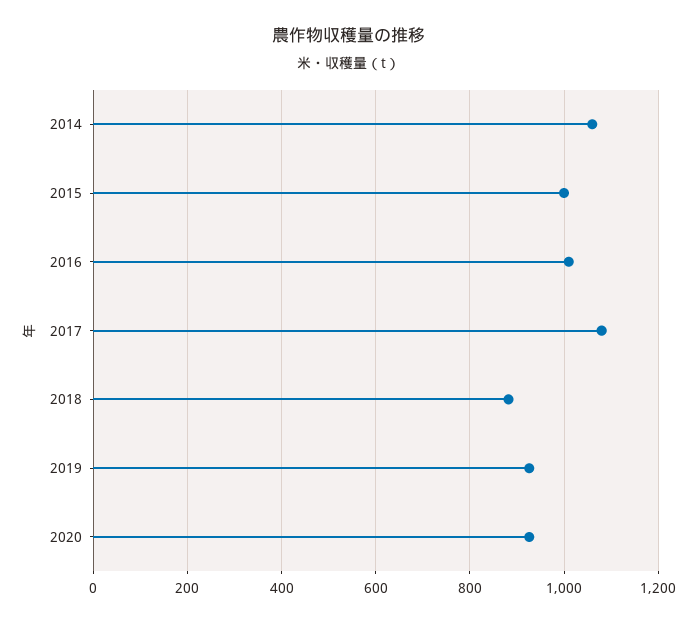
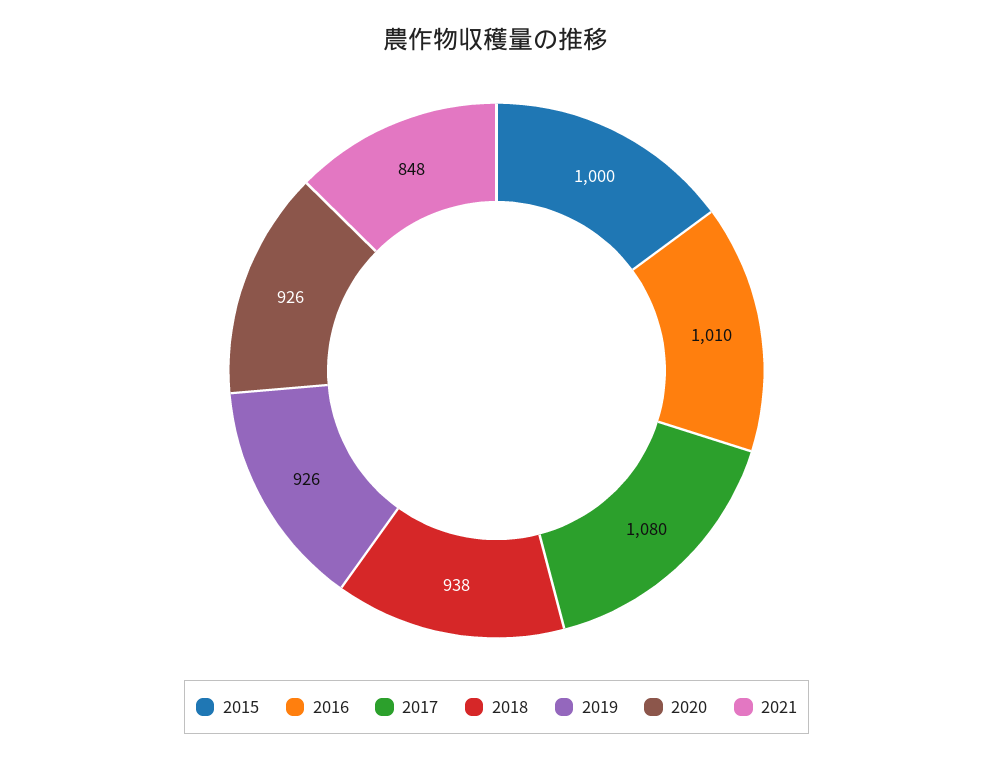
2014: 1060 -> none
2018: 880 -> 938
2021: none -> 848

